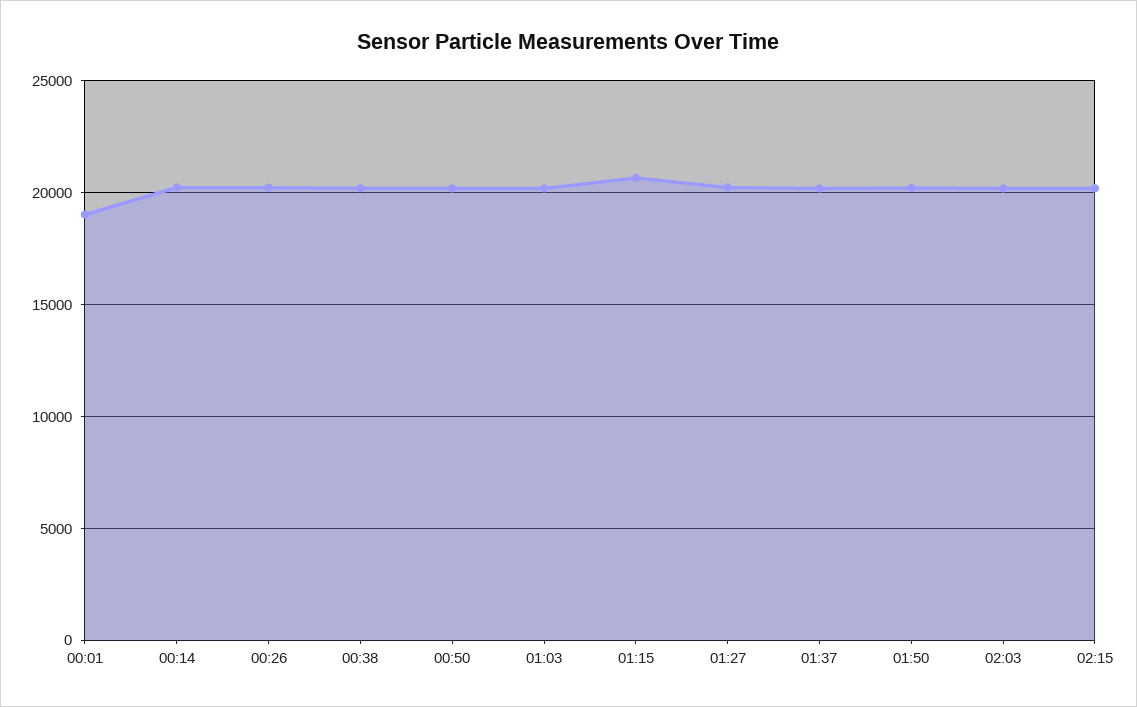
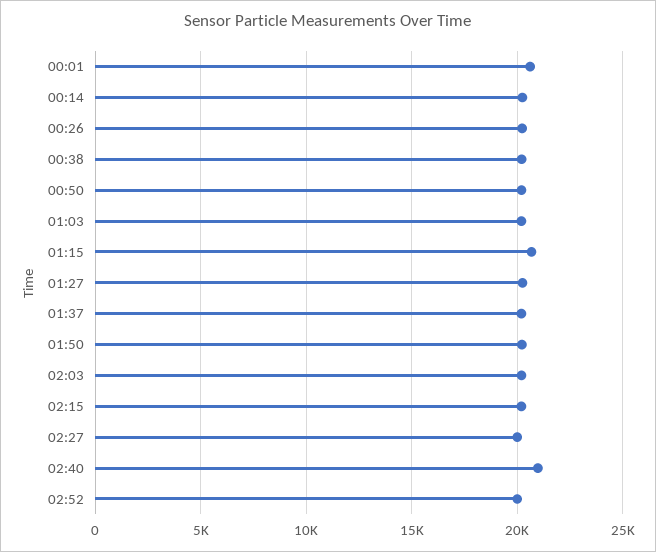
00:01: 19000 -> 20500
02:27: none -> 20000
02:40: none -> 21000
02:52: none -> 20000

